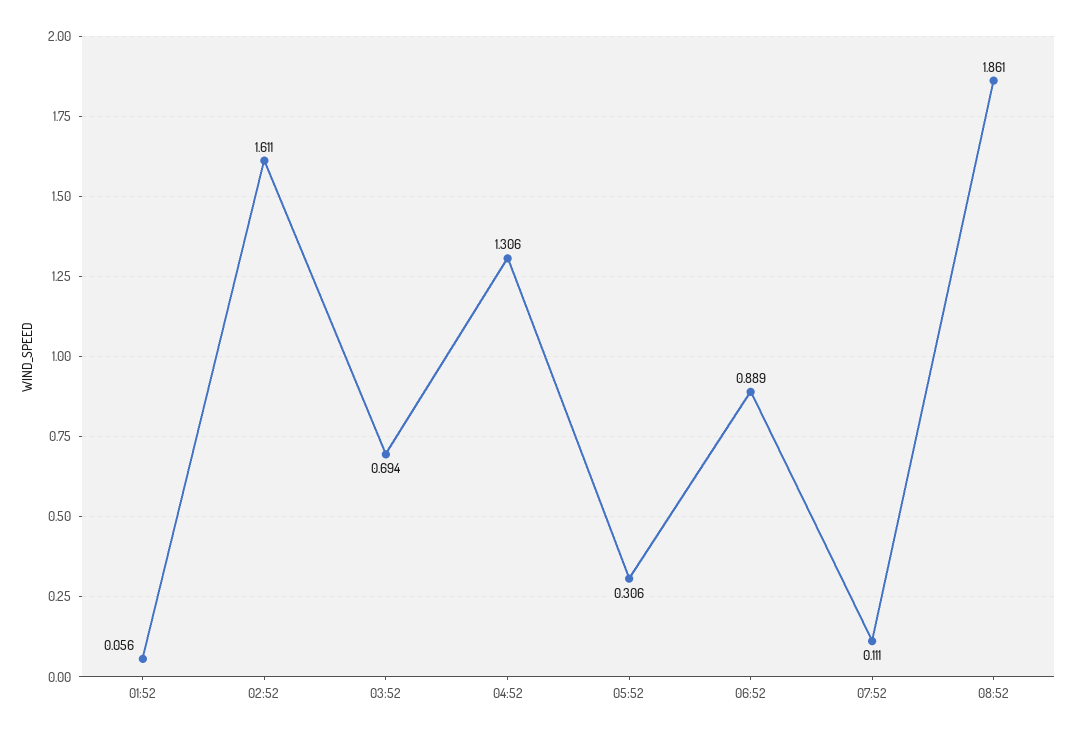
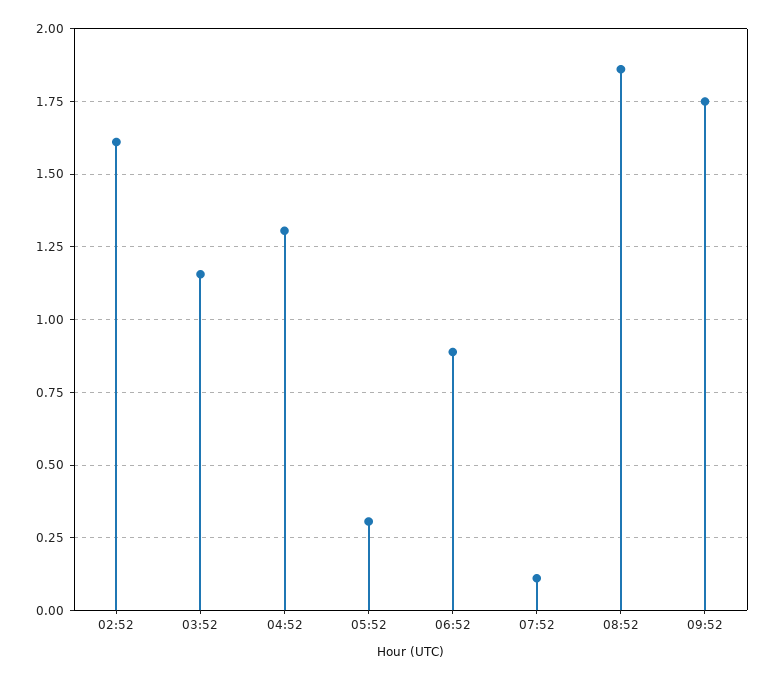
01:52: 0.056 -> none
03:52: 0.694 -> 1.15
09:52: none -> 1.75

